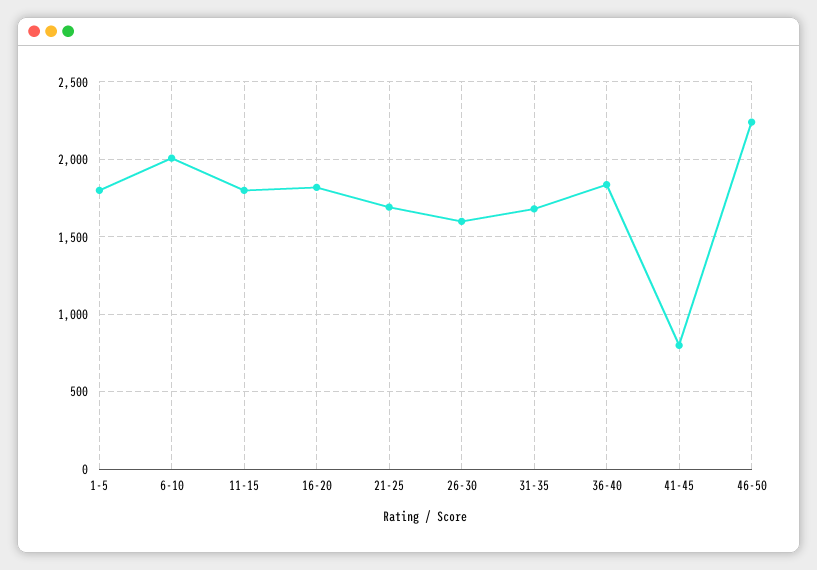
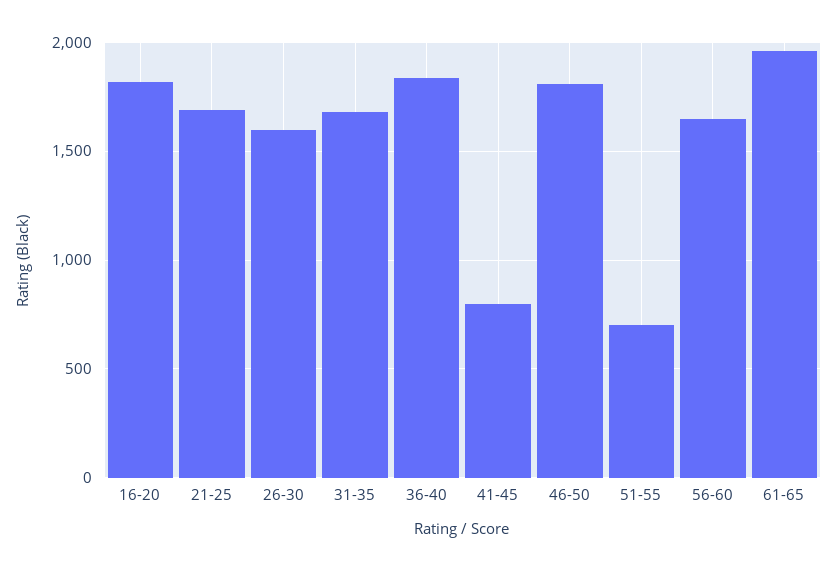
1-5: 1800 -> none
6-10: 2000 -> none
11-15: 1800 -> none
46-50: 2250 -> 1800
51-55: none -> 700
56-60: none -> 1650
61-65: none -> 1950

